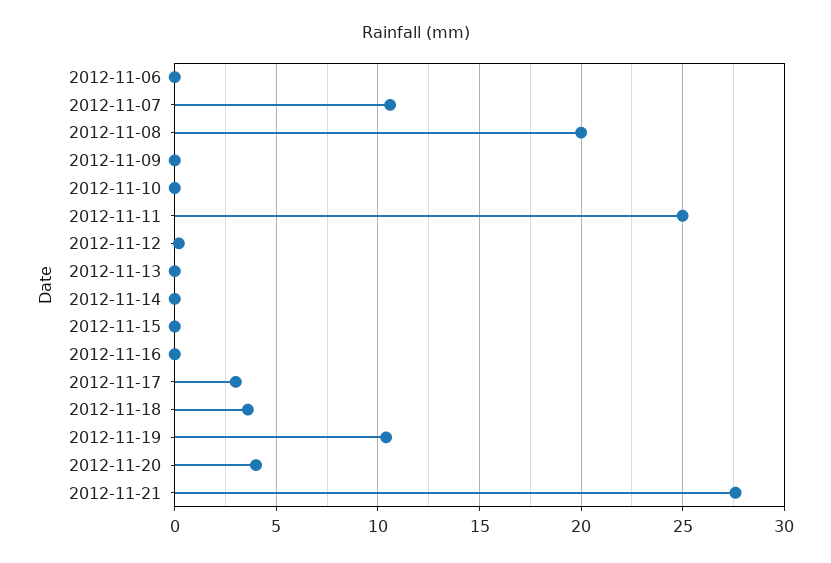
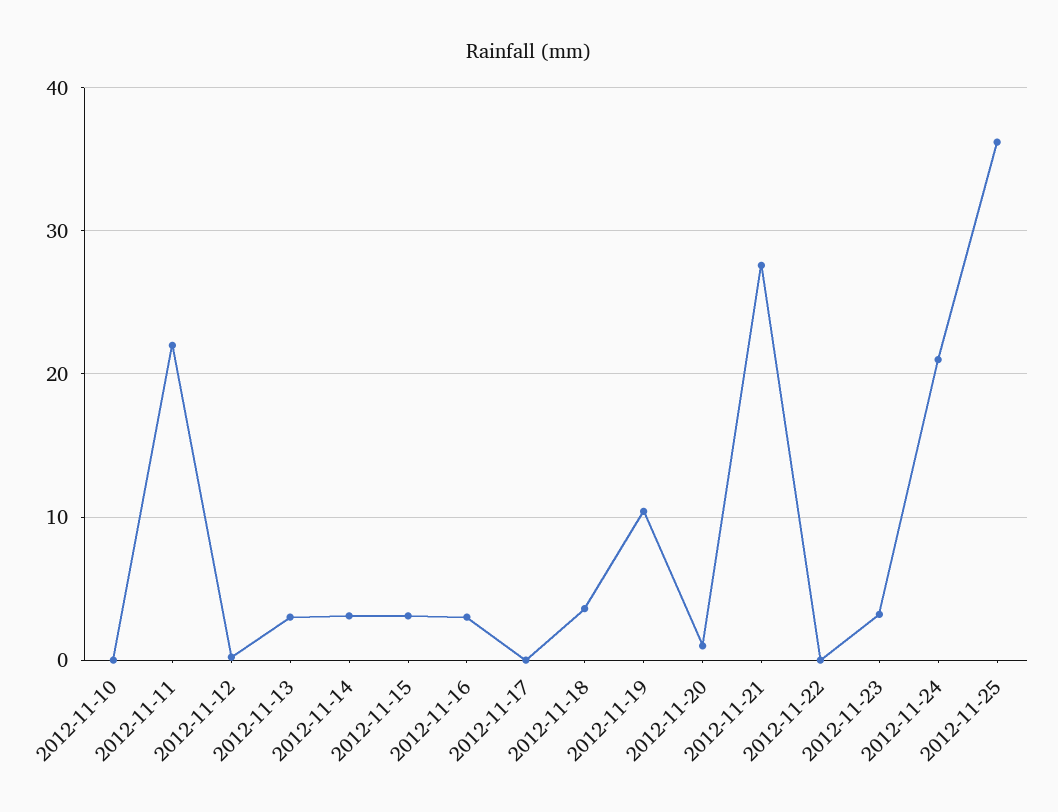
2012-11-06: 0 -> none
2012-11-07: 10.5 -> none
2012-11-08: 20 -> none
2012-11-09: 0 -> none
2012-11-11: 25 -> 22
2012-11-13: 0 -> 3
2012-11-14: 0 -> 3
2012-11-15: 0 -> 3
2012-11-16: 0 -> 3
2012-11-17: 3 -> 0
2012-11-20: 4 -> 1
2012-11-22: none -> 0
2012-11-23: none -> 3
2012-11-24: none -> 21
2012-11-25: none -> 36

